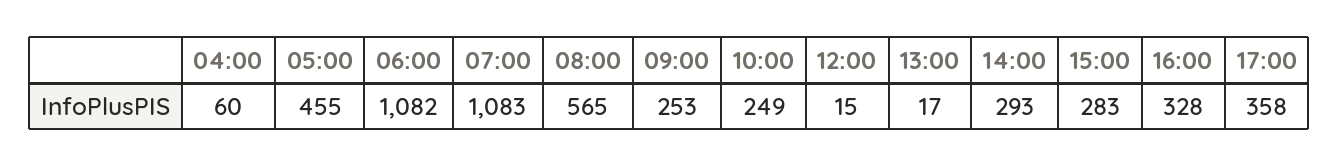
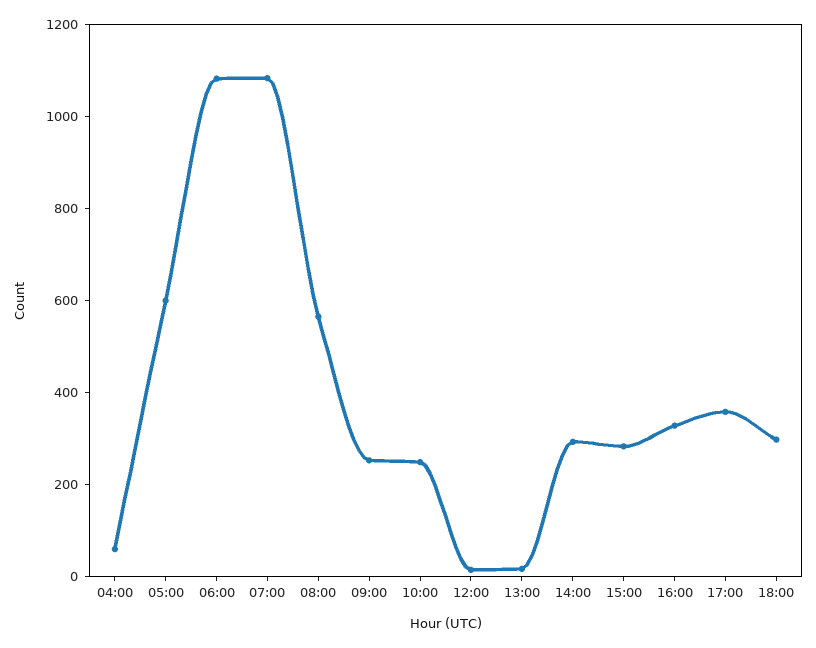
05:00: 455 -> 600
18:00: none -> 300

